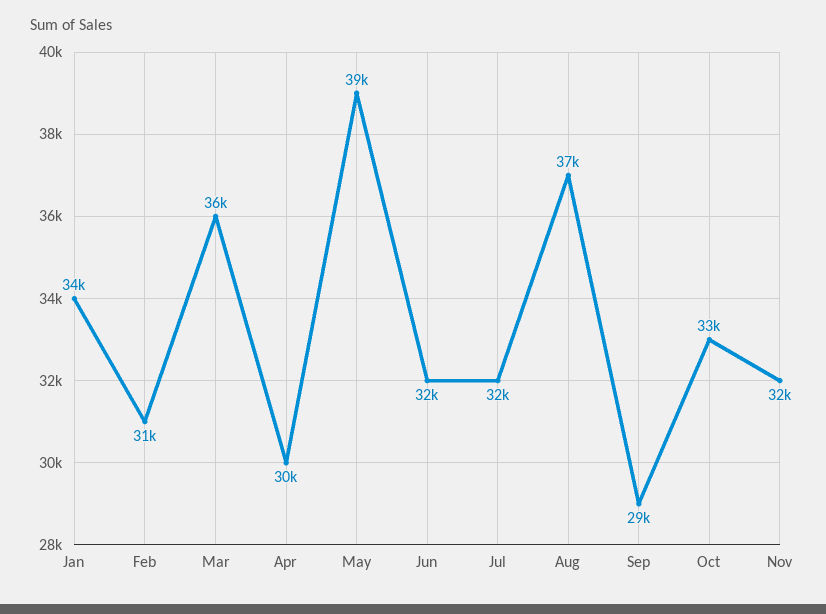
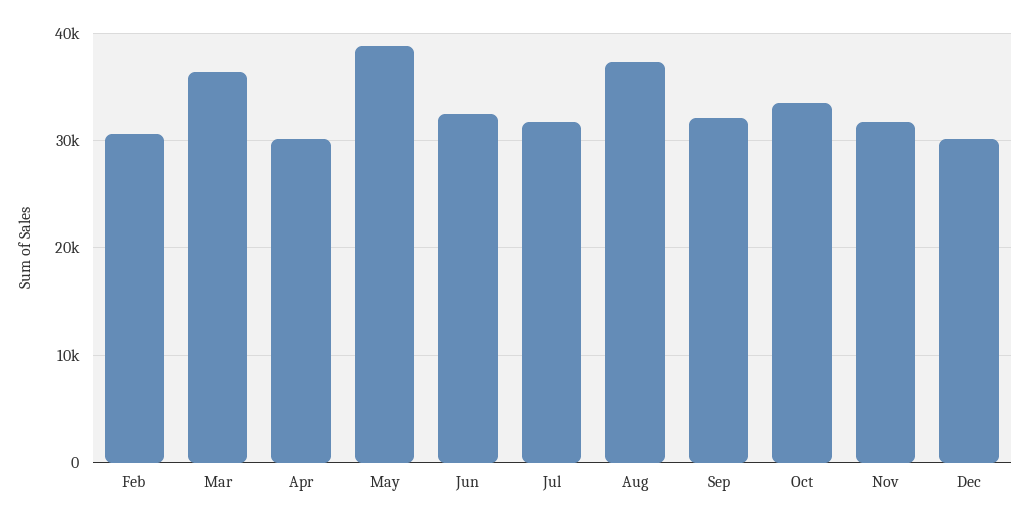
Jan: 34000 -> none
Sep: 29000 -> 32000
Dec: none -> 30000

